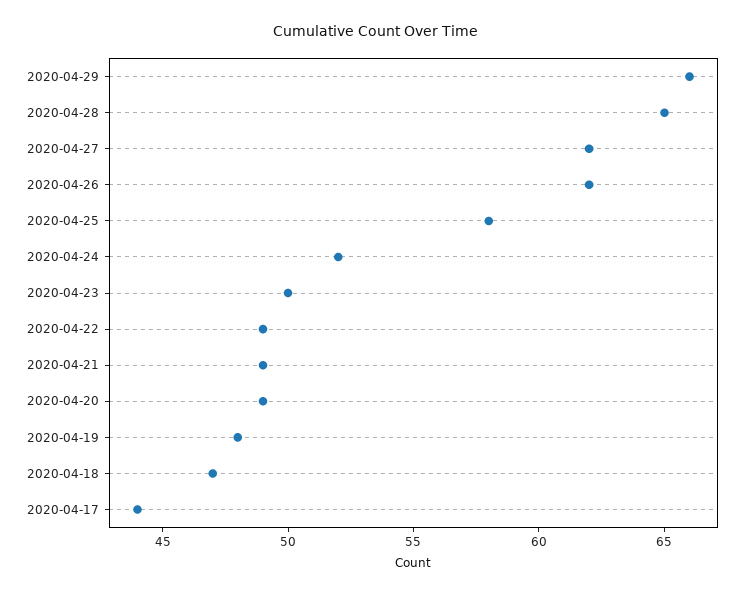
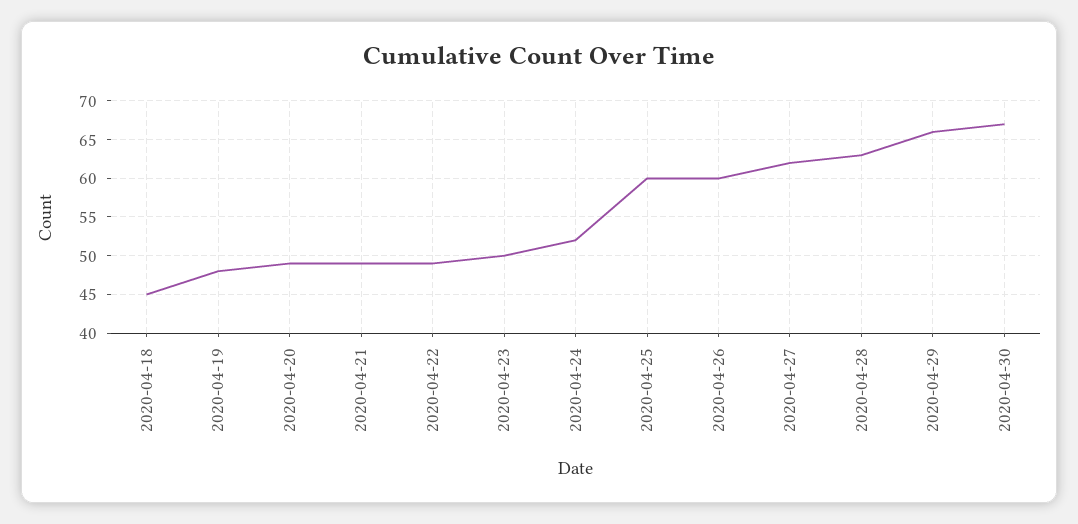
2020-04-28: 65 -> 63
2020-04-26: 62 -> 60
2020-04-25: 58 -> 60
2020-04-18: 47 -> 45
2020-04-17: 44 -> none
2020-04-30: none -> 67

